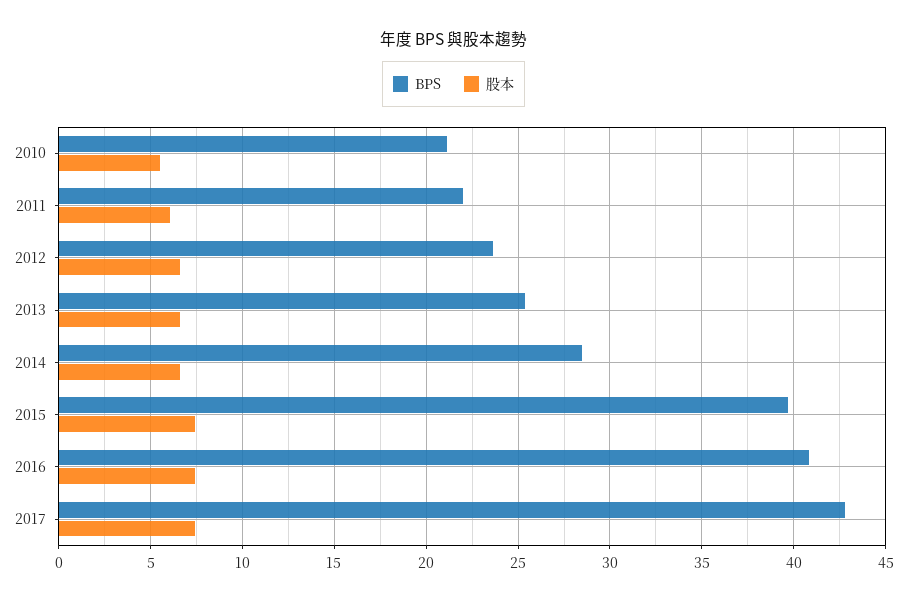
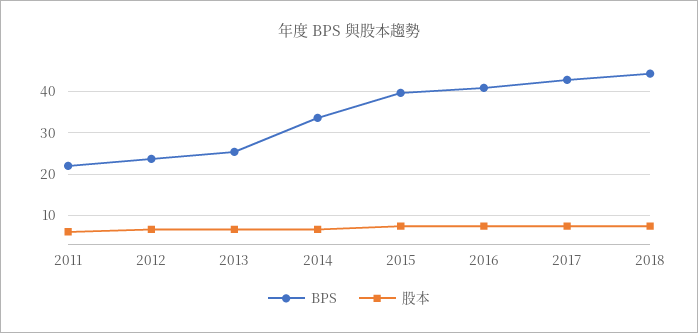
BPS, 2010: 21 -> none
股本, 2010: 5.5 -> none
BPS, 2014: 28.5 -> 34
BPS, 2018: none -> 44
股本, 2018: none -> 8

